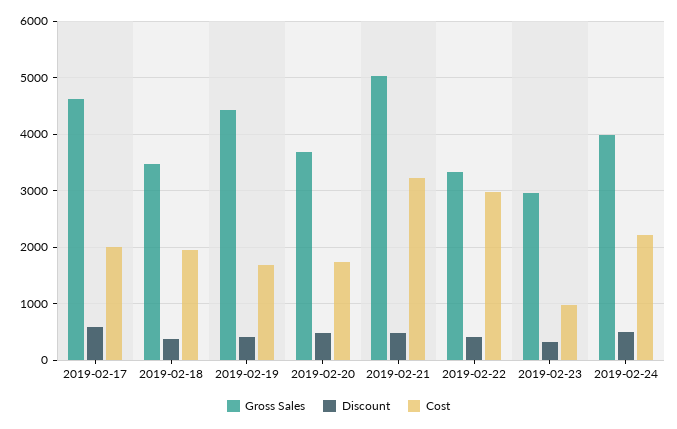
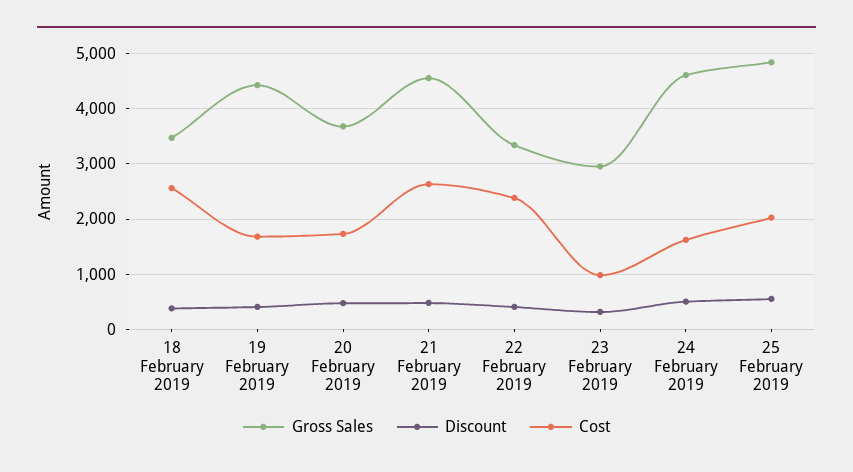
Gross Sales, 2019-02-17: 4600 -> none
Discount, 2019-02-17: 600 -> none
Cost, 2019-02-17: 2000 -> none
Cost, 2019-02-18: 2000 -> 2600
Gross Sales, 2019-02-21: 5000 -> 4600
Cost, 2019-02-21: 3200 -> 2600
Cost, 2019-02-22: 3000 -> 2400
Gross Sales, 2019-02-24: 4000 -> 4600
Cost, 2019-02-24: 2200 -> 1600
Gross Sales, 25 February 2019: none -> 4800
Discount, 25 February 2019: none -> 600
Cost, 25 February 2019: none -> 2000

